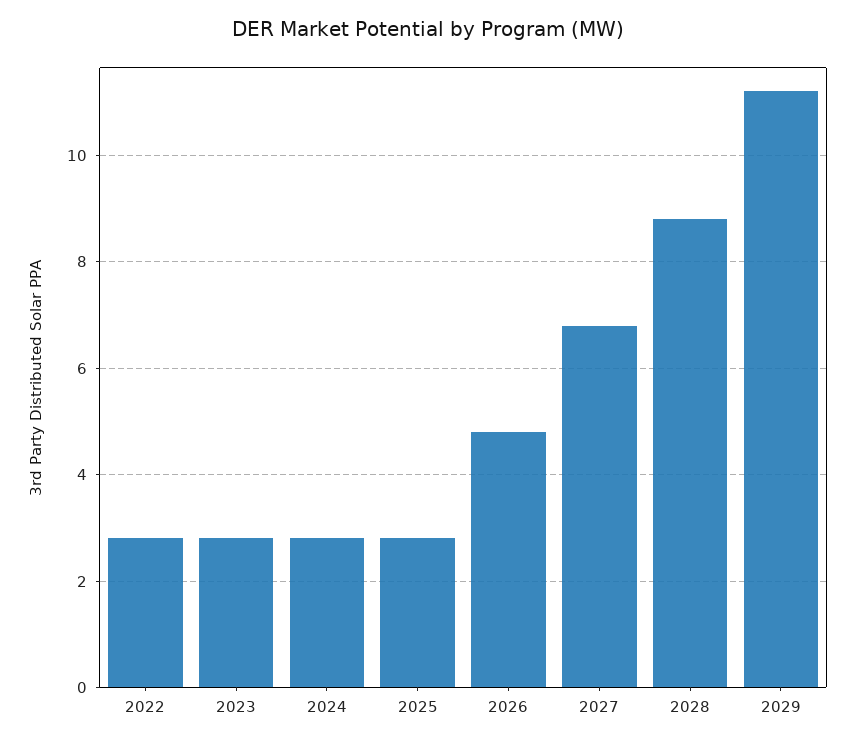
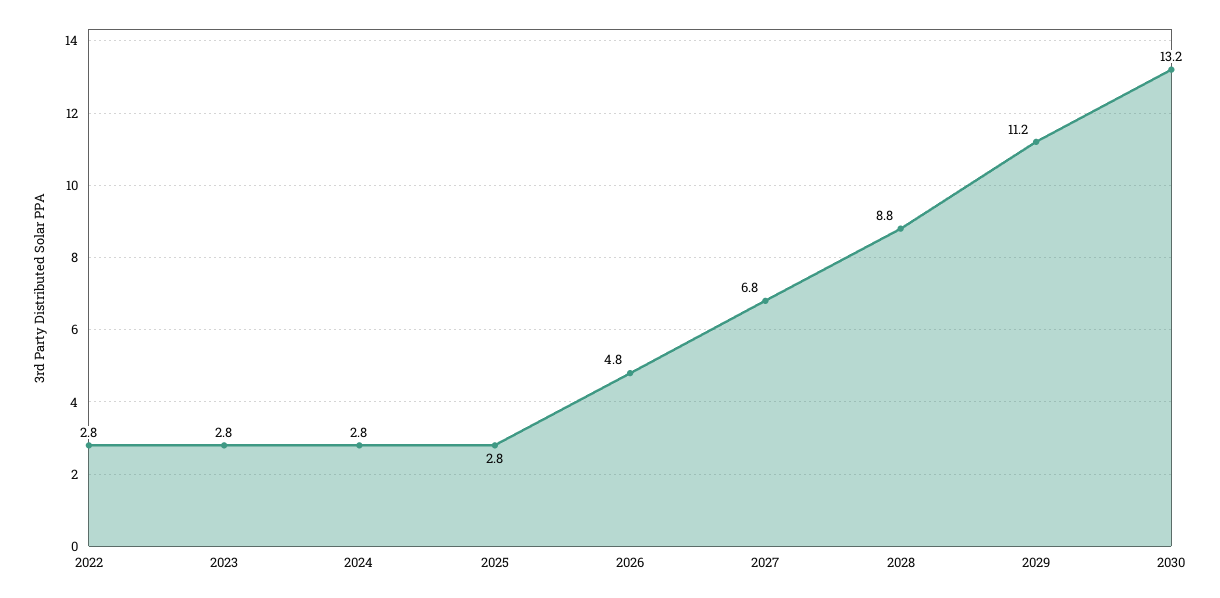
2030: none -> 13.2

